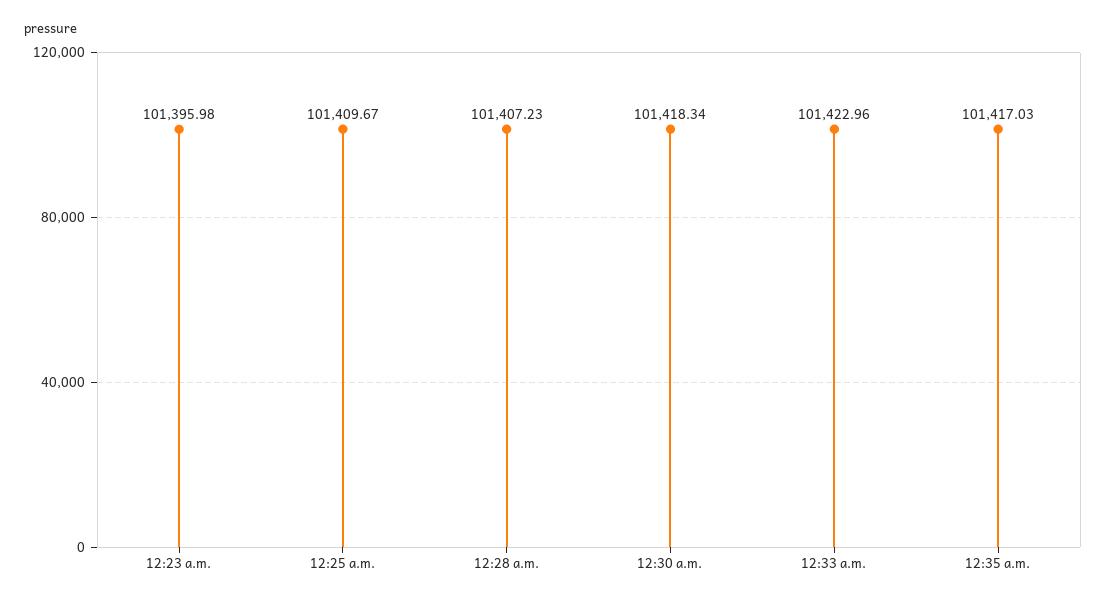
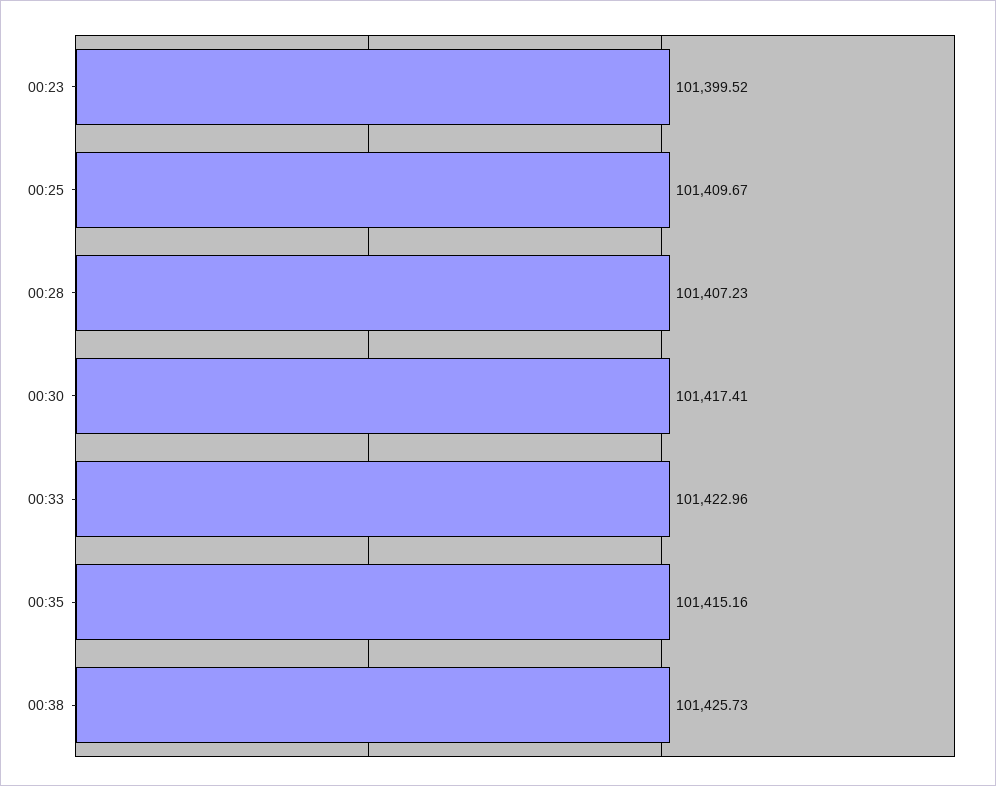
12:23 a.m.: 101395.98 -> 101399.52
12:30 a.m.: 101418.34 -> 101417.41
12:35 a.m.: 101417.03 -> 101415.16
00:38: none -> 101425.73

